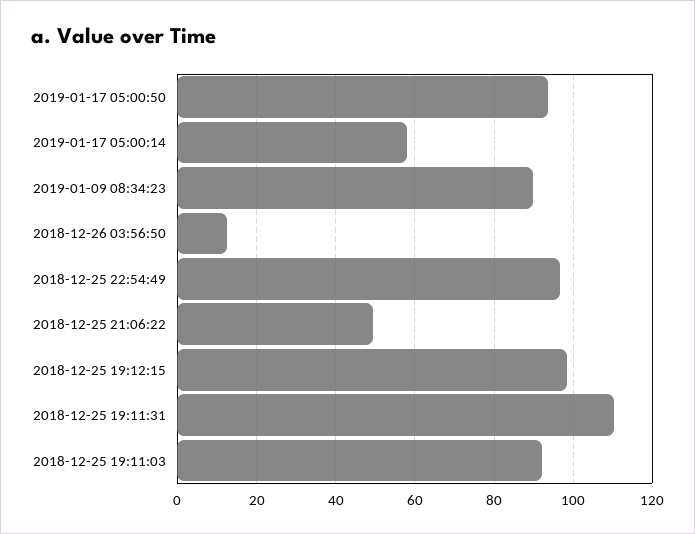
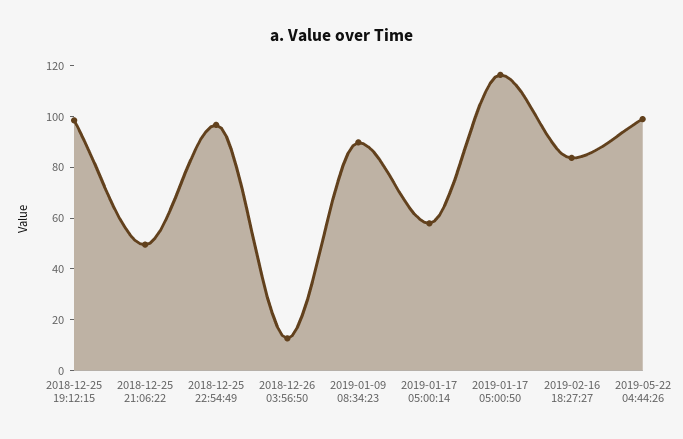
2019-01-17 05:00:50: 94 -> 115
2018-12-25 19:11:31: 110 -> none
2018-12-25 19:11:03: 92 -> none
2019-02-16 18:27:27: none -> 85
2019-05-22 04:44:26: none -> 100

